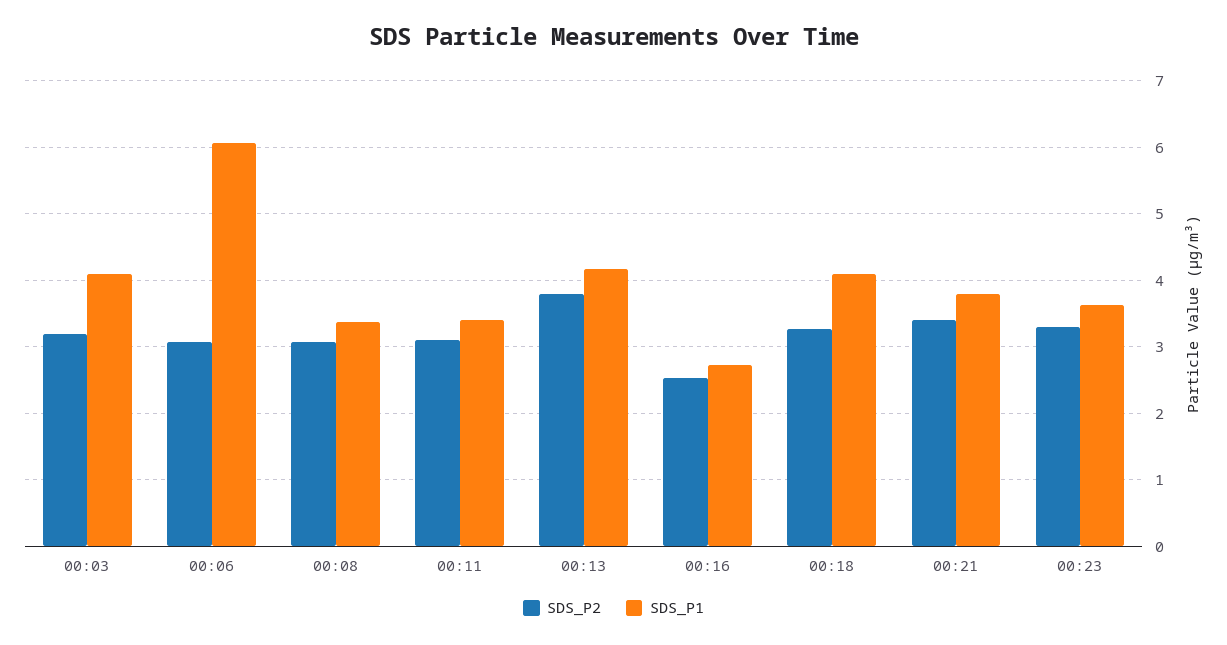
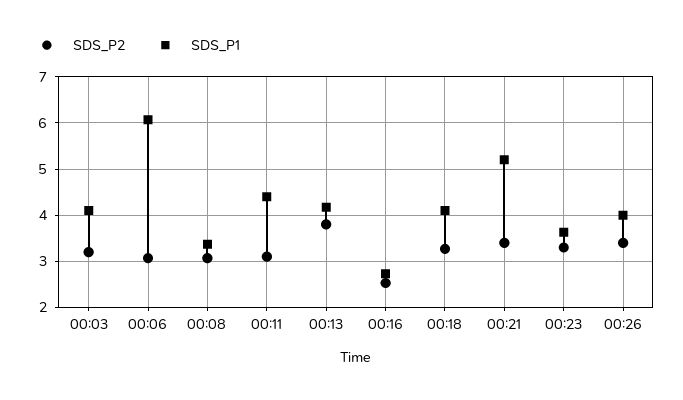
SDS_P1, 00:11: 3.4 -> 4.4
SDS_P1, 00:21: 3.8 -> 5.2
SDS_P2, 00:26: none -> 3.4
SDS_P1, 00:26: none -> 4

